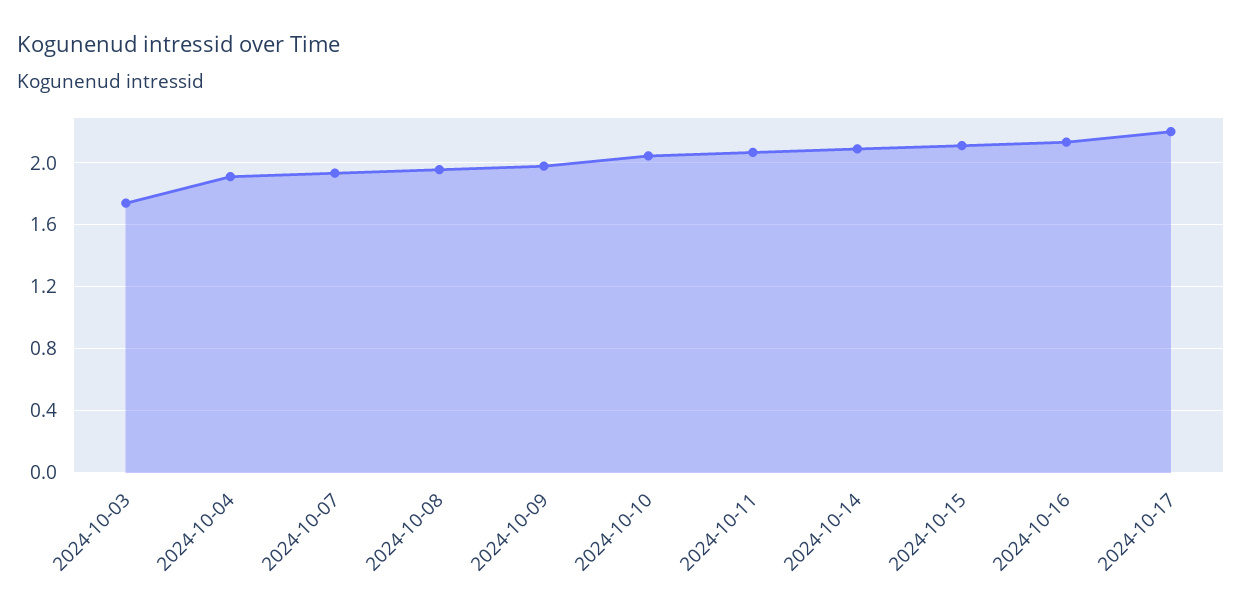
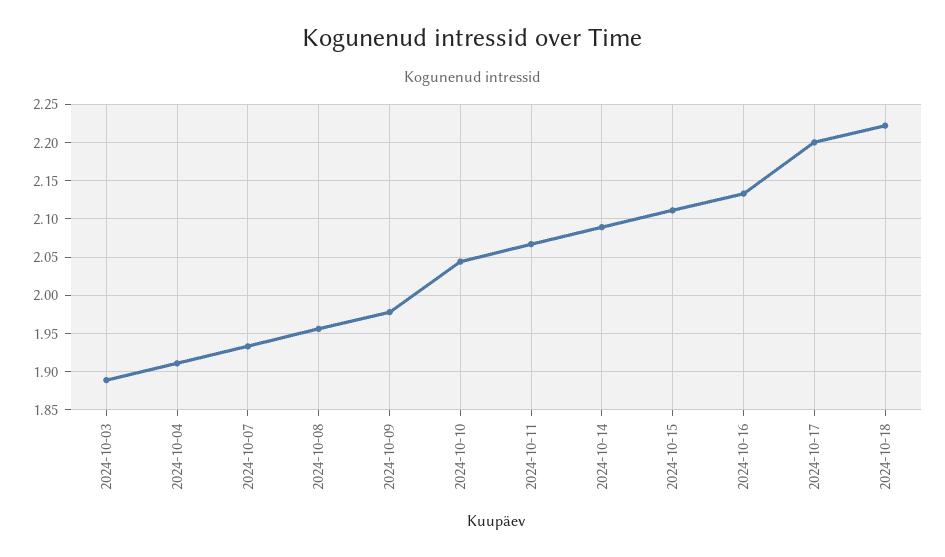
2024-10-03: 1.75 -> 1.89
2024-10-18: none -> 2.22

